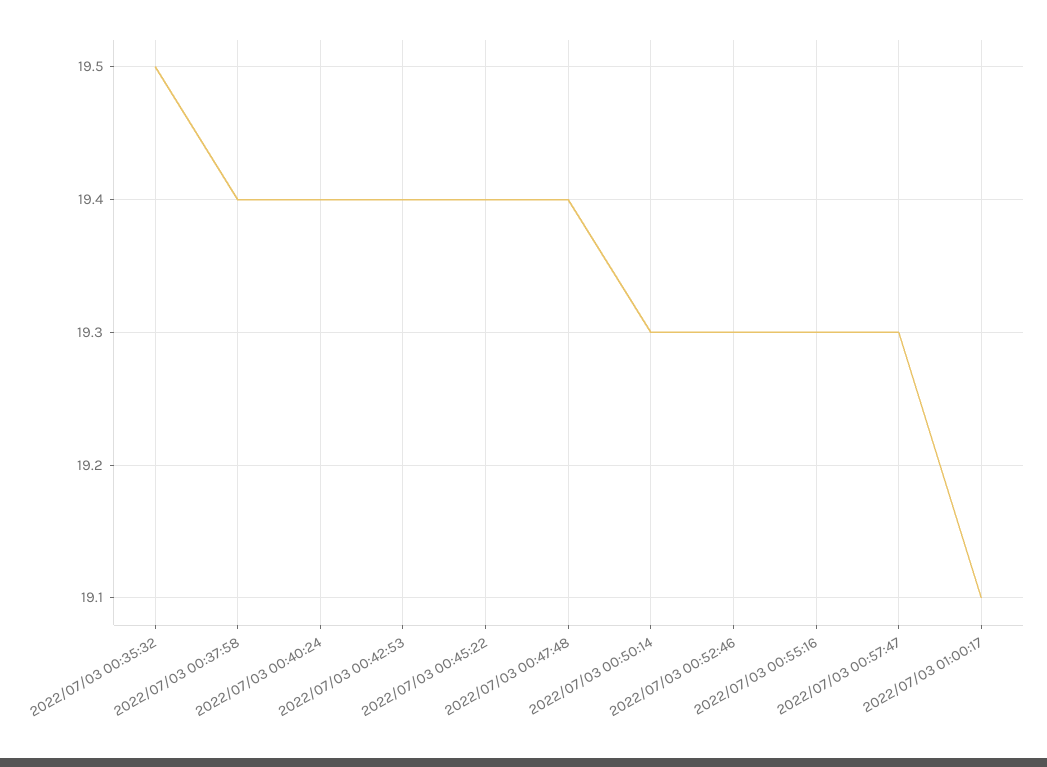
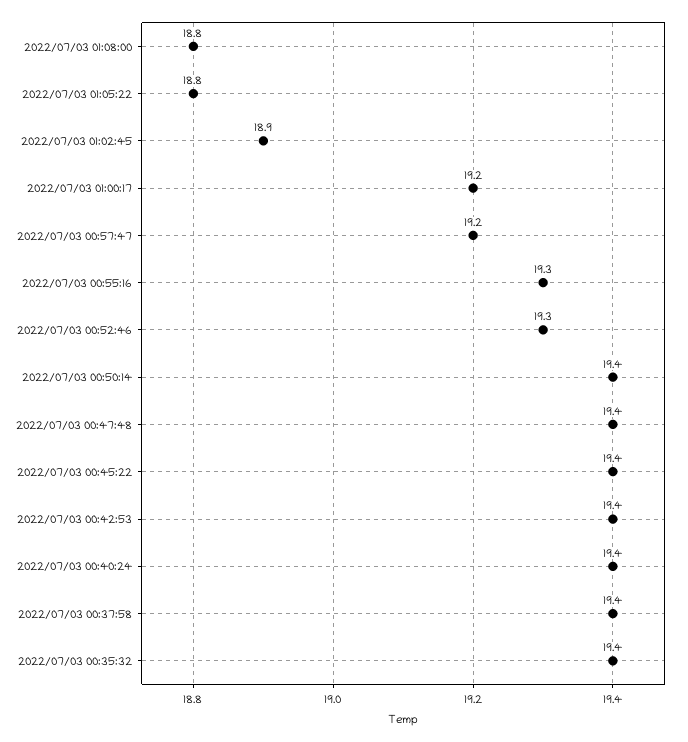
2022/07/03 00:35:32: 19.5 -> 19.4
2022/07/03 00:50:14: 19.3 -> 19.4
2022/07/03 00:57:47: 19.3 -> 19.2
2022/07/03 01:00:17: 19.1 -> 19.2
2022/07/03 01:08:00: none -> 18.8
2022/07/03 01:05:22: none -> 18.8
2022/07/03 01:02:45: none -> 18.9

